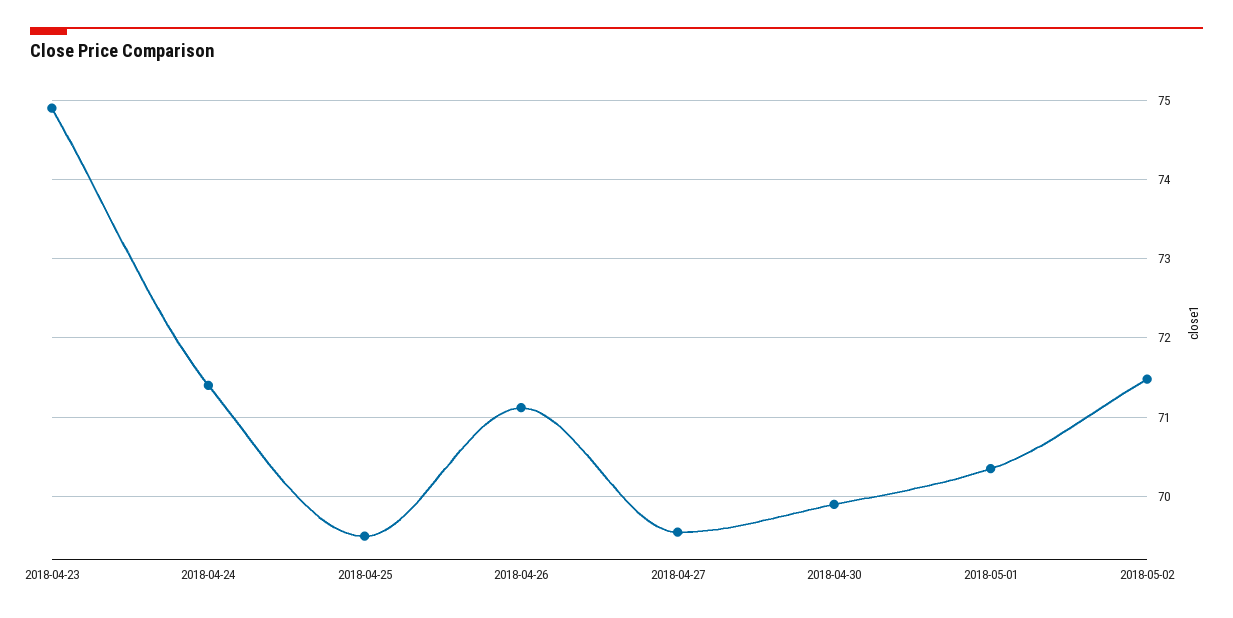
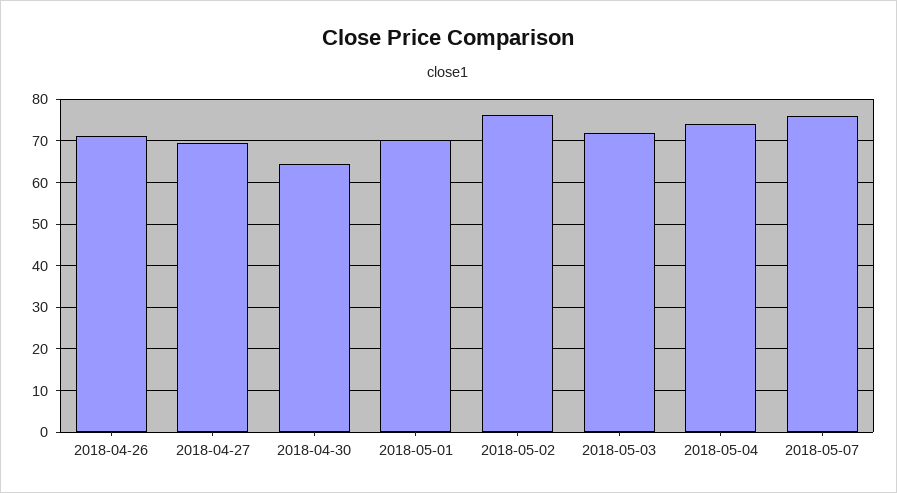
2018-04-23: 74.9 -> none
2018-04-24: 71.4 -> none
2018-04-25: 69.5 -> none
2018-04-30: 69.9 -> 64
2018-05-02: 71.5 -> 76
2018-05-03: none -> 72
2018-05-04: none -> 74
2018-05-07: none -> 76

